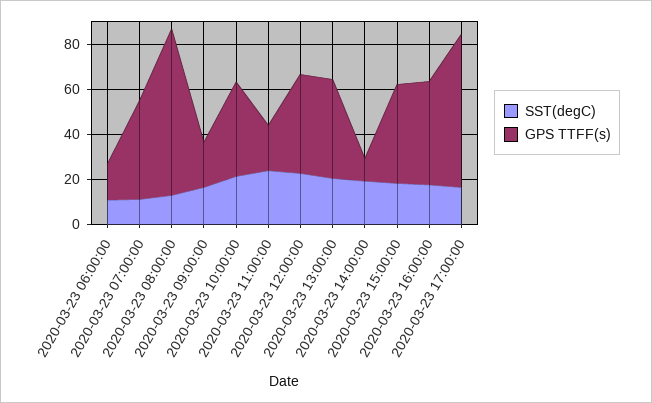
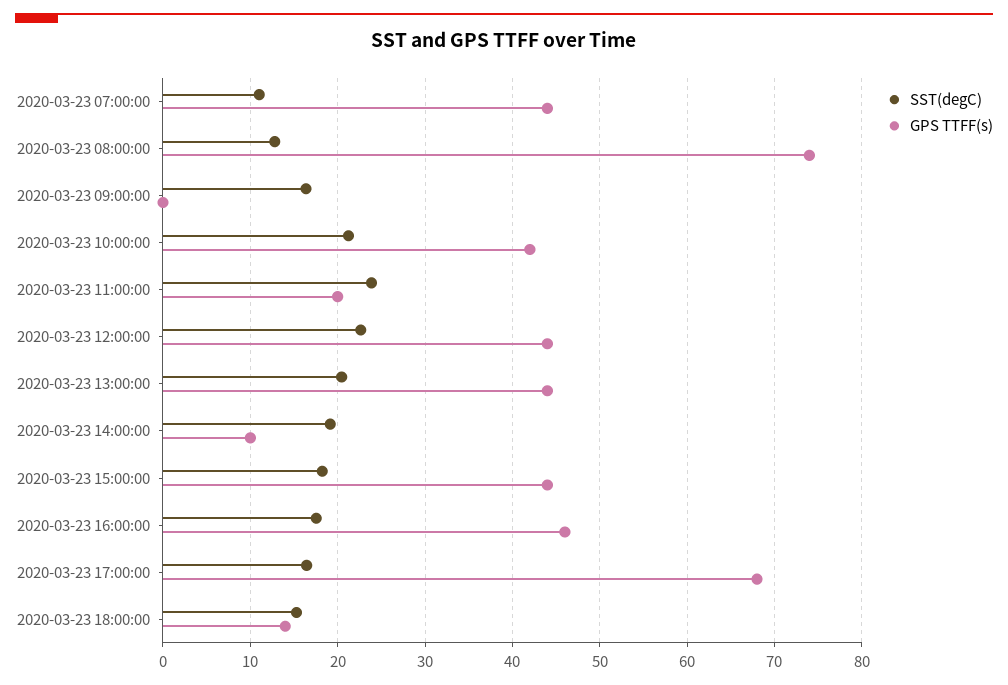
SST(degC), 2020-03-23 06:00:00: 10 -> none
GPS TTFF(s), 2020-03-23 06:00:00: 15 -> none
GPS TTFF(s), 2020-03-23 09:00:00: 20 -> 0
SST(degC), 2020-03-23 18:00:00: none -> 15
GPS TTFF(s), 2020-03-23 18:00:00: none -> 14

